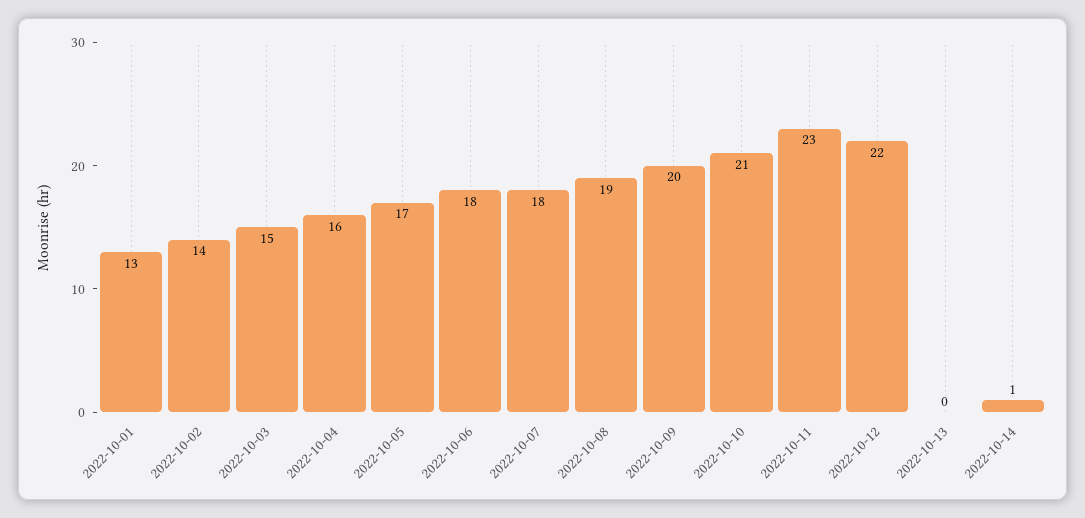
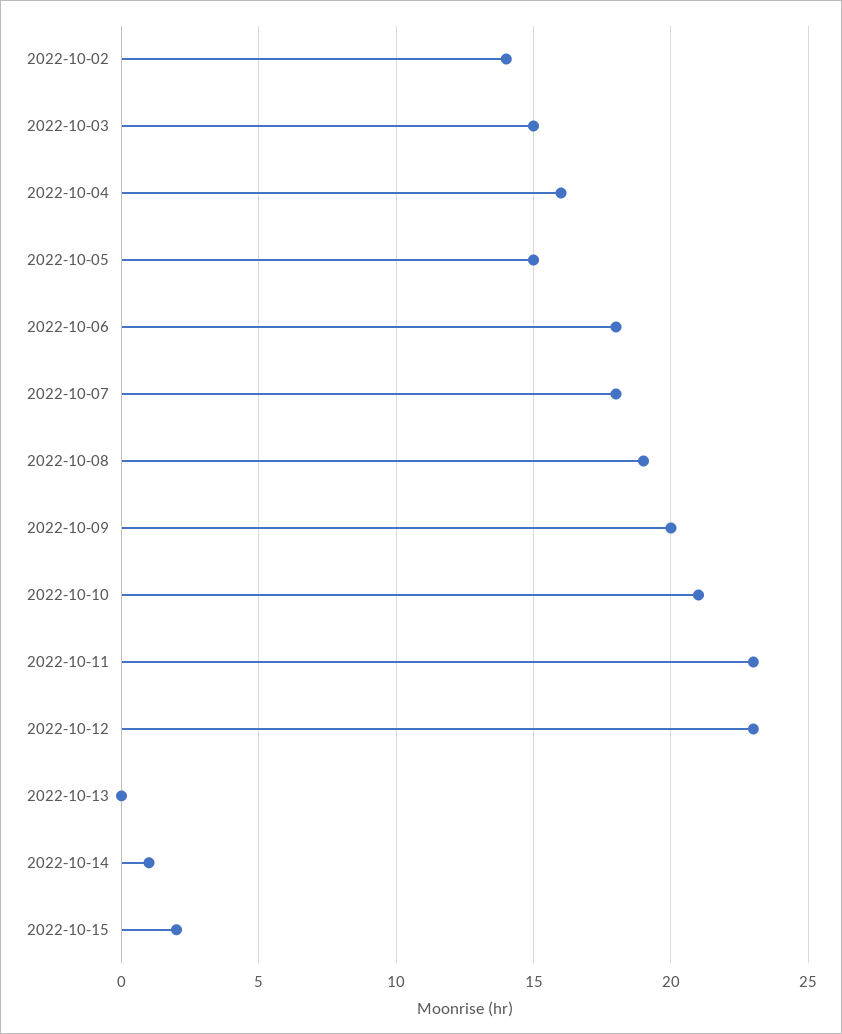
2022-10-01: 13 -> none
2022-10-05: 17 -> 15
2022-10-12: 22 -> 23
2022-10-15: none -> 2

